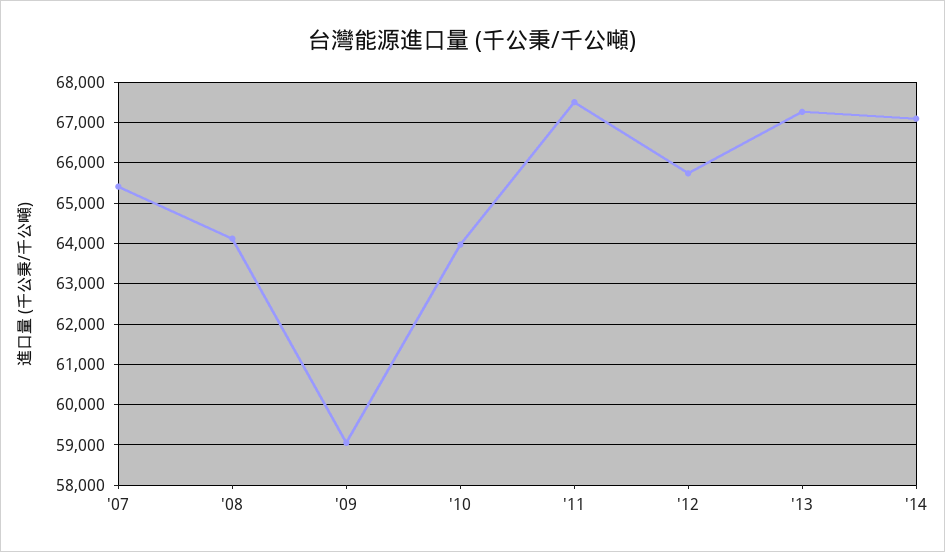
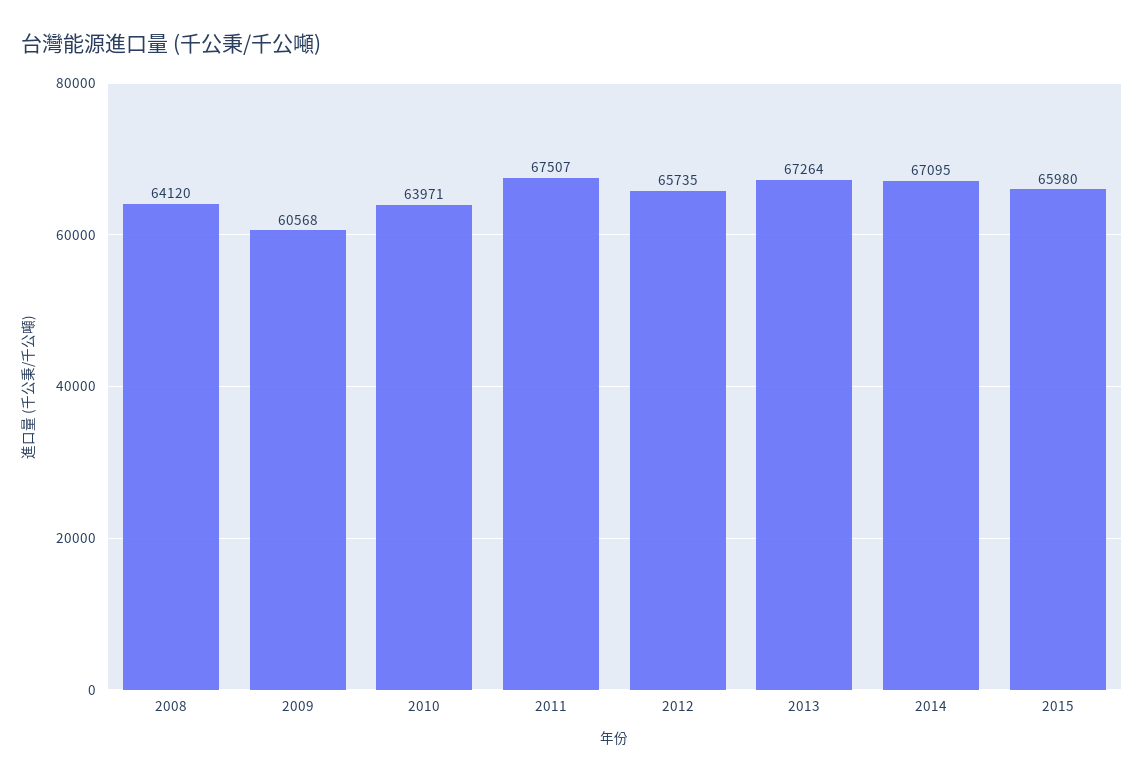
'07: 65400 -> none
'09: 59000 -> 60568
2015: none -> 65980

